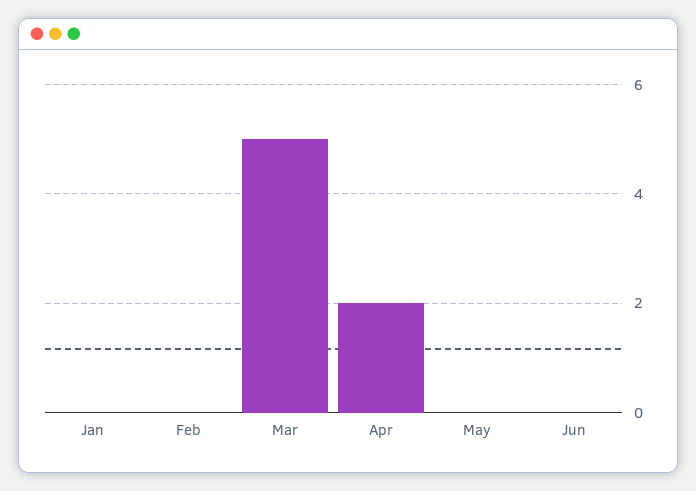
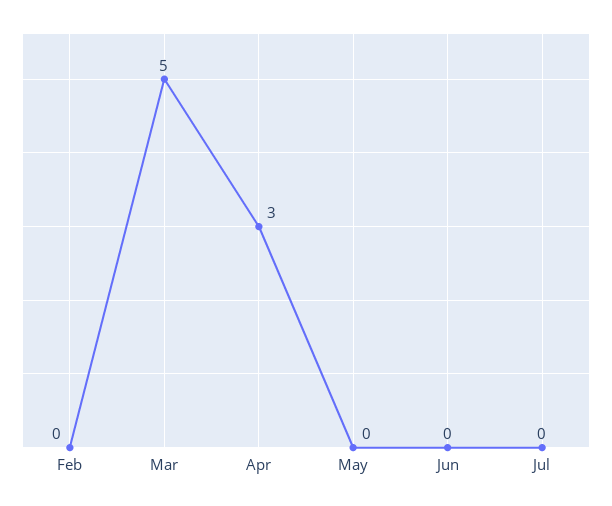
Jan: 0 -> none
Apr: 2 -> 3
Jul: none -> 0

